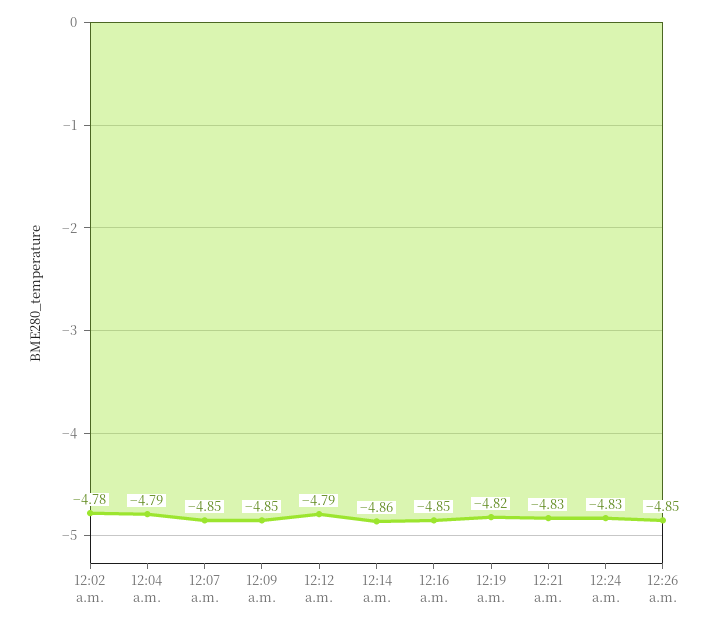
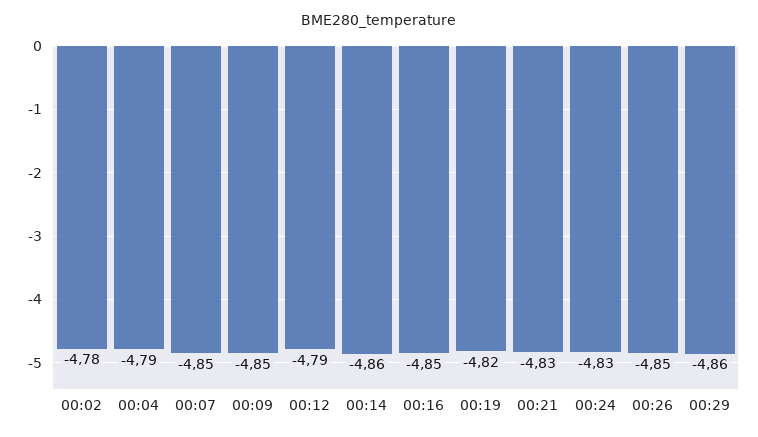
00:29: none -> -4.86

